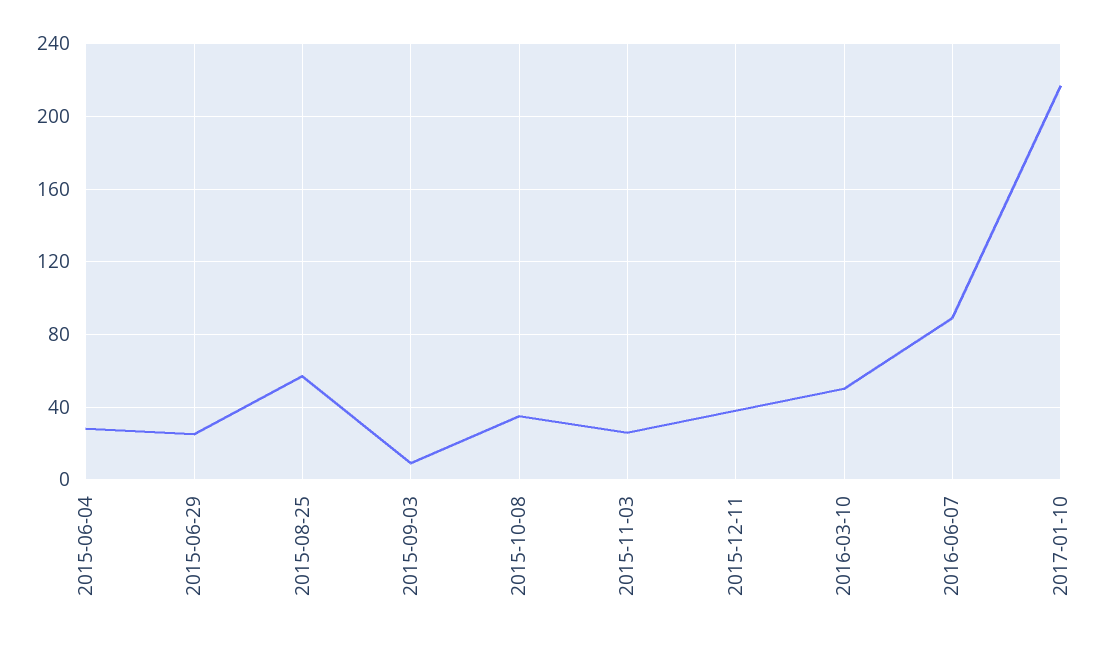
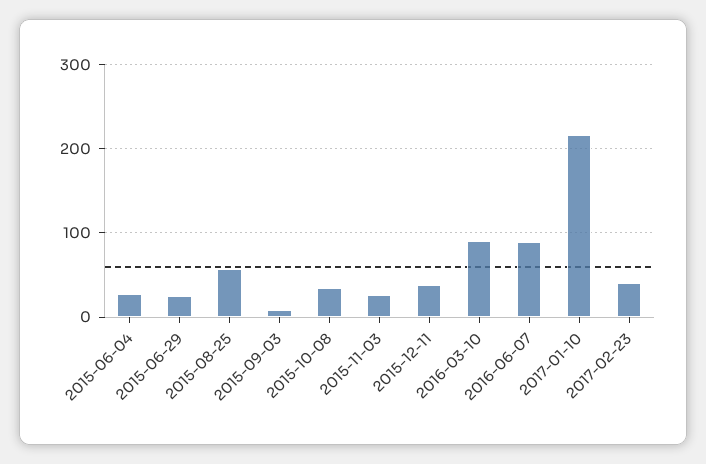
2016-03-10: 50 -> 90
2017-02-23: none -> 40

